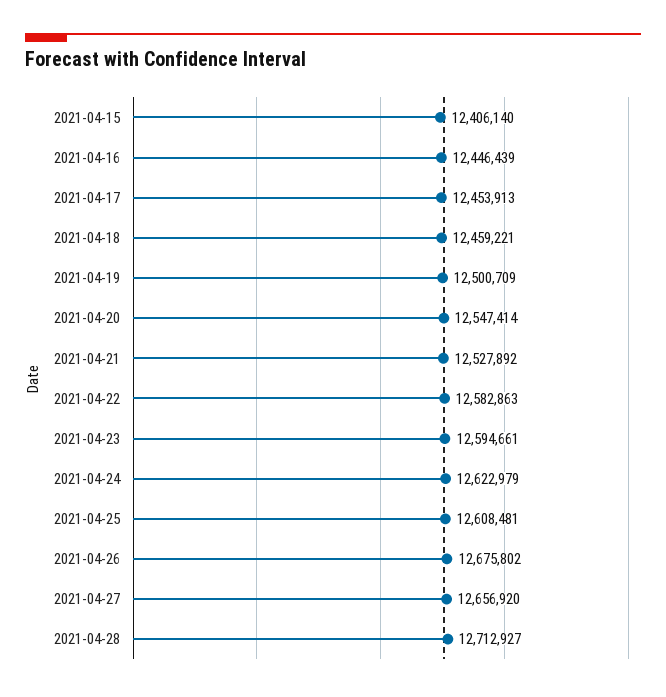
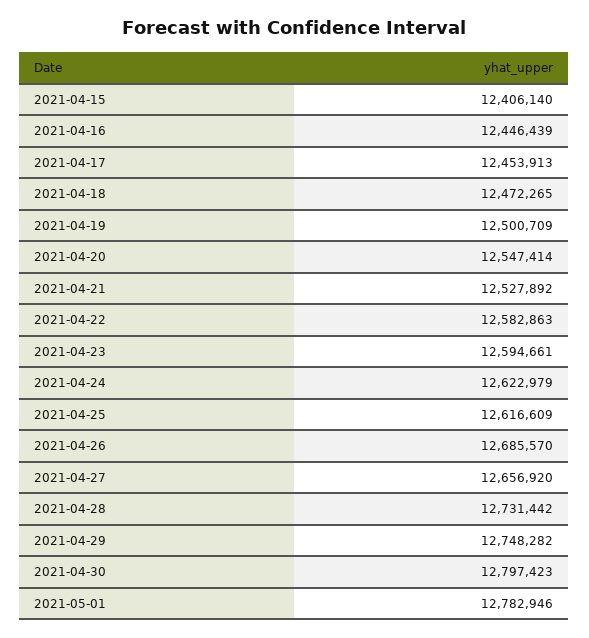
2021-04-18: 12459221 -> 12472265
2021-04-25: 12608481 -> 12616609
2021-04-26: 12675802 -> 12685570
2021-04-28: 12712927 -> 12731442
2021-04-29: none -> 12748282
2021-04-30: none -> 12797423
2021-05-01: none -> 12782946

